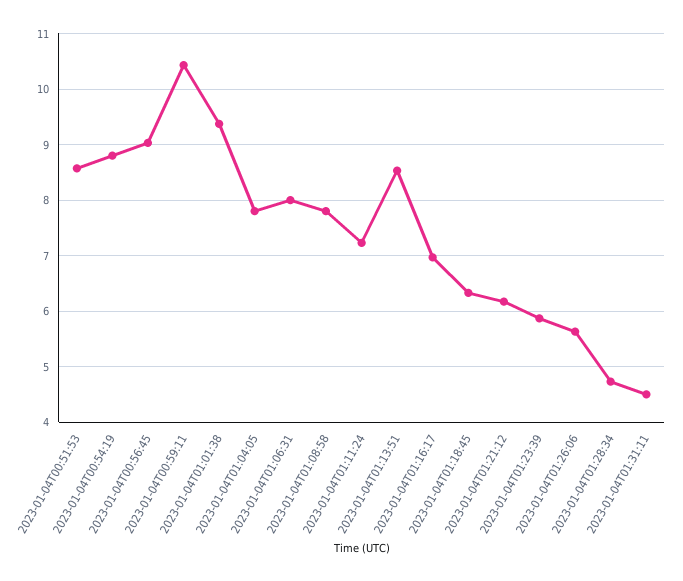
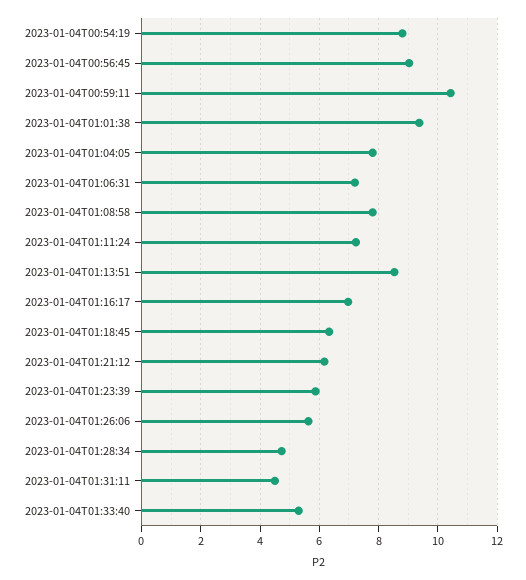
2023-01-04T00:51:53: 8.6 -> none
2023-01-04T01:06:31: 8 -> 7.25
2023-01-04T01:33:40: none -> 5.25

